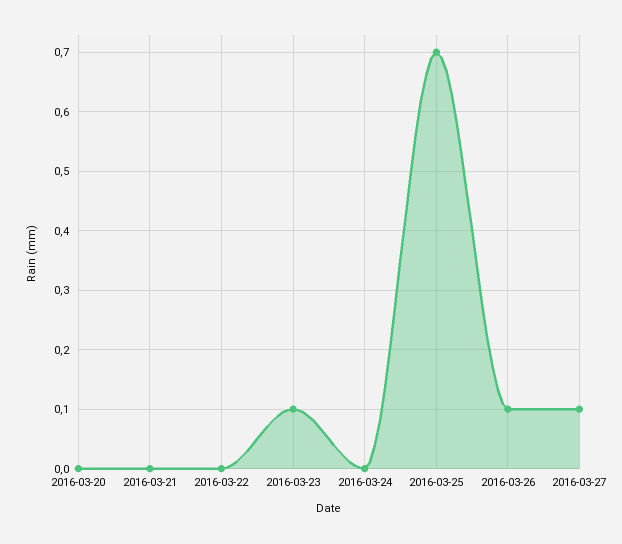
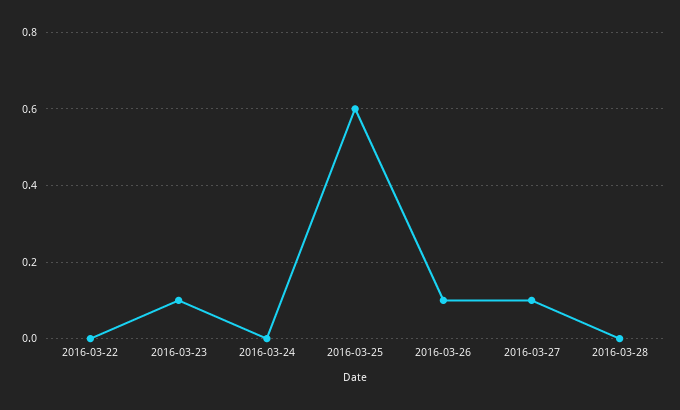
2016-03-20: 0 -> none
2016-03-21: 0 -> none
2016-03-25: 0.7 -> 0.6
2016-03-28: none -> 0

